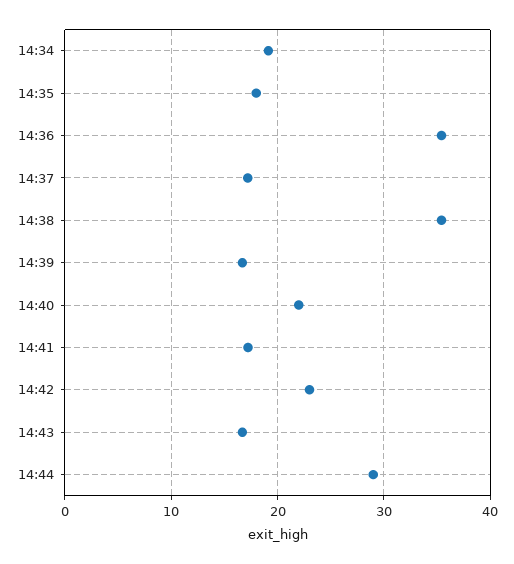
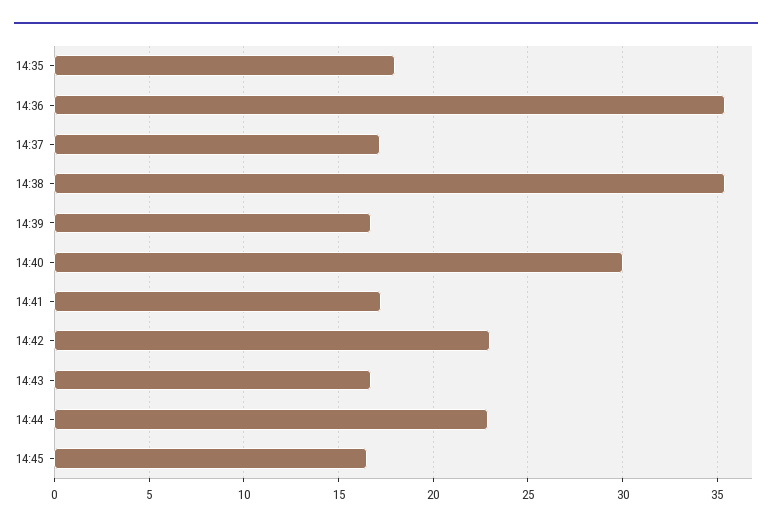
14:34: 19 -> none
14:40: 22 -> 30
14:44: 29 -> 23
14:45: none -> 16.5

